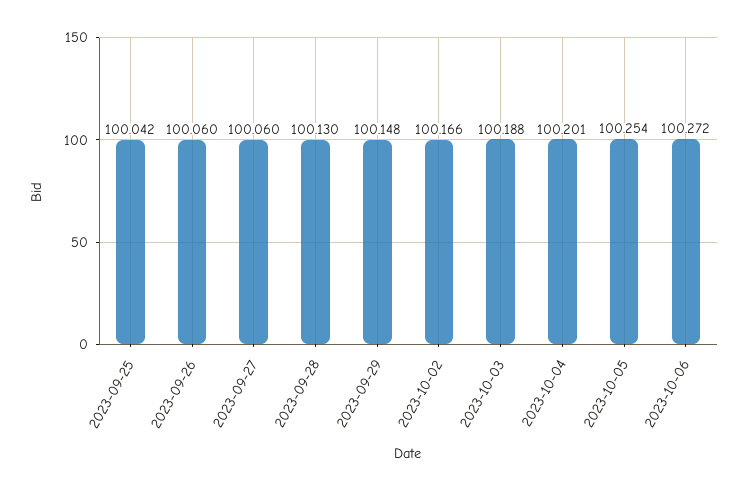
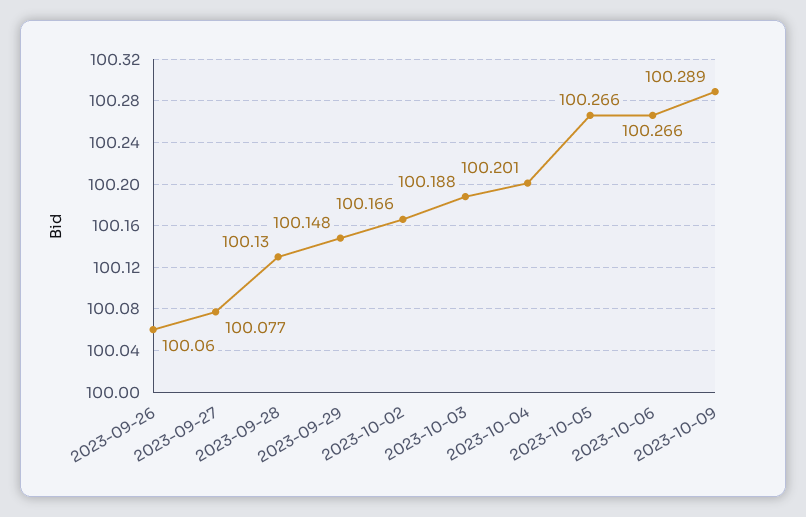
2023-09-25: 100.042 -> none
2023-09-27: 100.06 -> 100.077
2023-10-05: 100.254 -> 100.266
2023-10-06: 100.272 -> 100.266
2023-10-09: none -> 100.289

